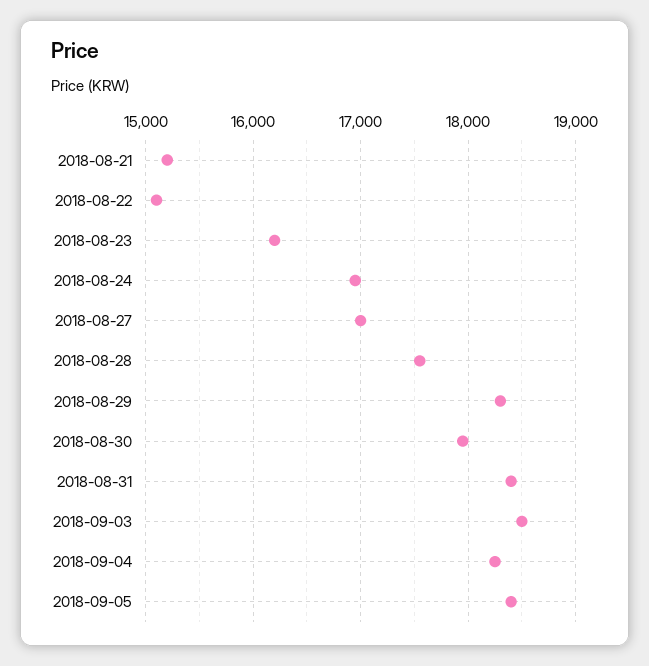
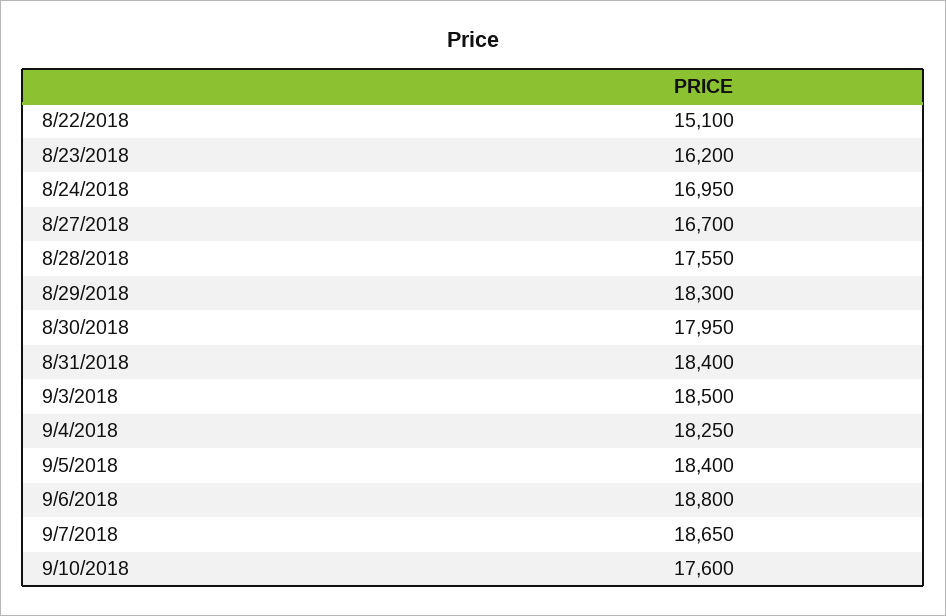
2018-08-21: 15200 -> none
2018-08-27: 17000 -> 16700
9/6/2018: none -> 18800
9/7/2018: none -> 18650
9/10/2018: none -> 17600

